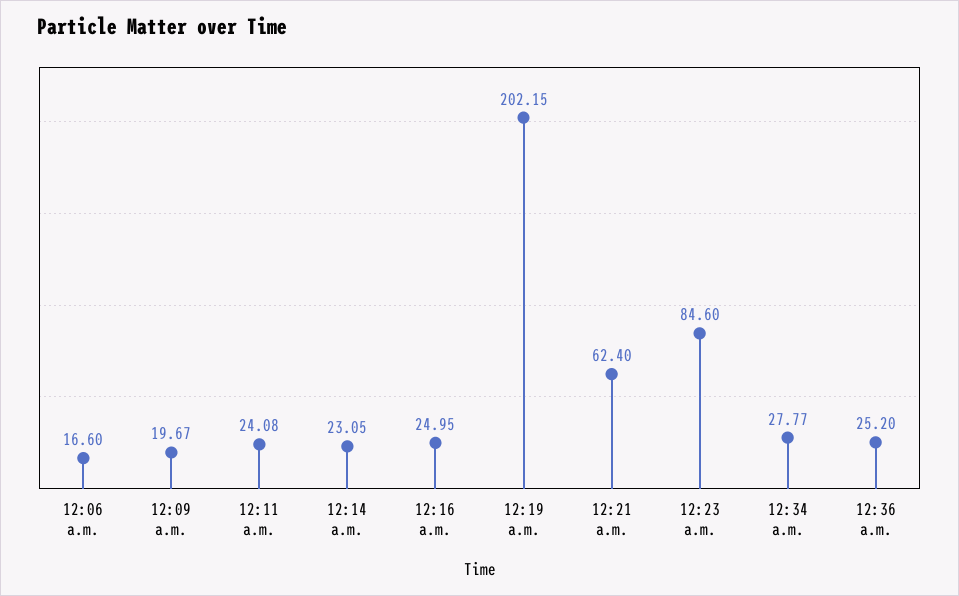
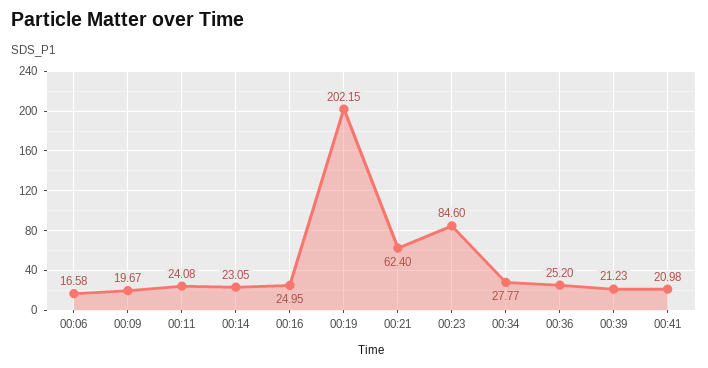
12:06 a.m.: 16.6 -> 16.58
00:39: none -> 21.23
00:41: none -> 20.98

